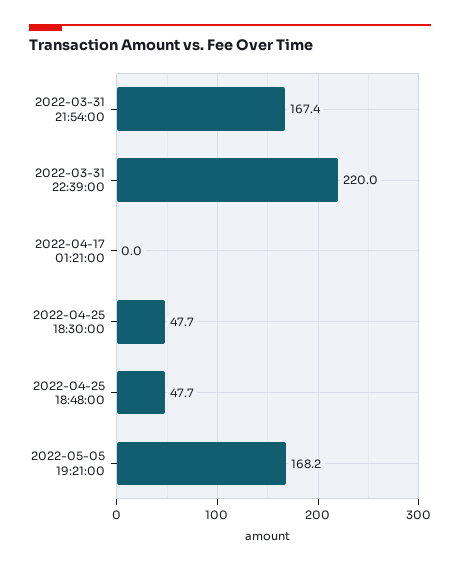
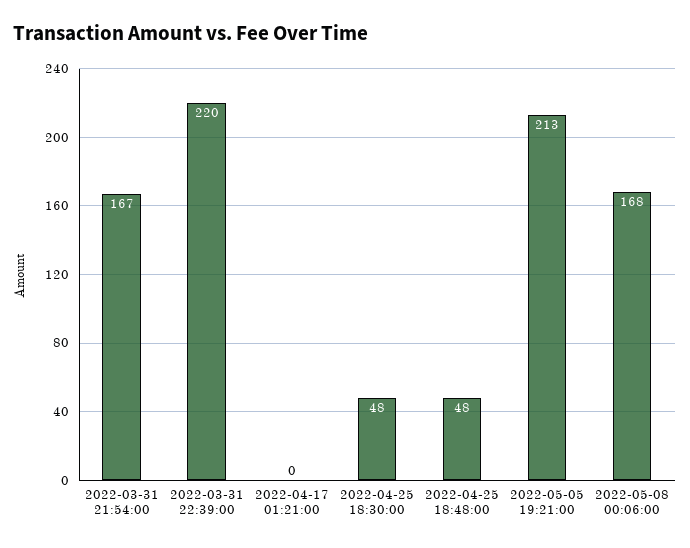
2022-05-05 19:21:00: 168.2 -> 213
2022-05-08 00:06:00: none -> 168

